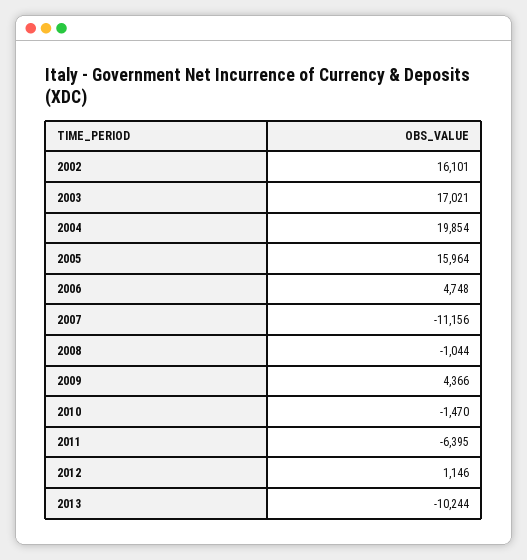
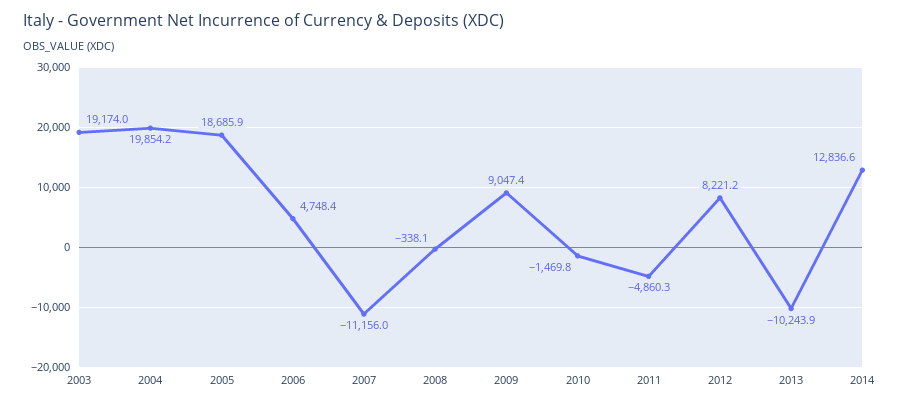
2002: 16101 -> none
2003: 17021 -> 19174
2005: 15964 -> 18685.9
2008: -1044 -> -338.1
2009: 4366 -> 9047.4
2011: -6395 -> -4860.3
2012: 1146 -> 8221.2
2014: none -> 12836.6

